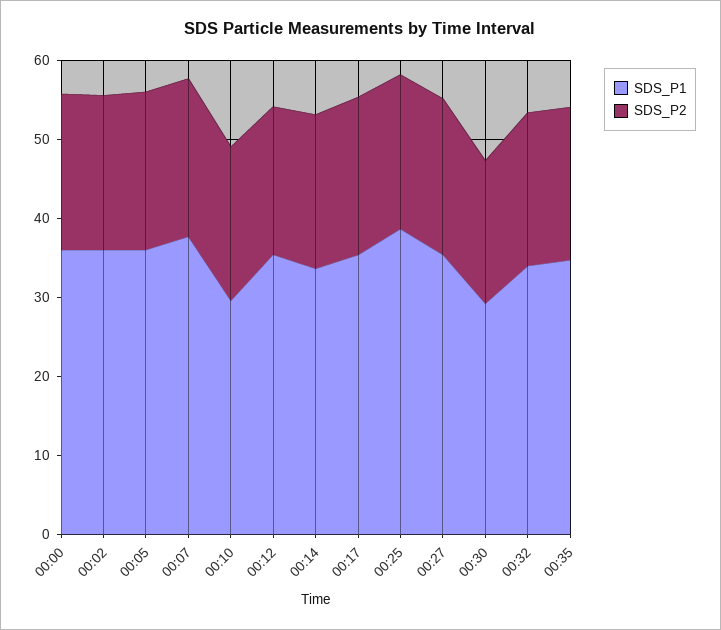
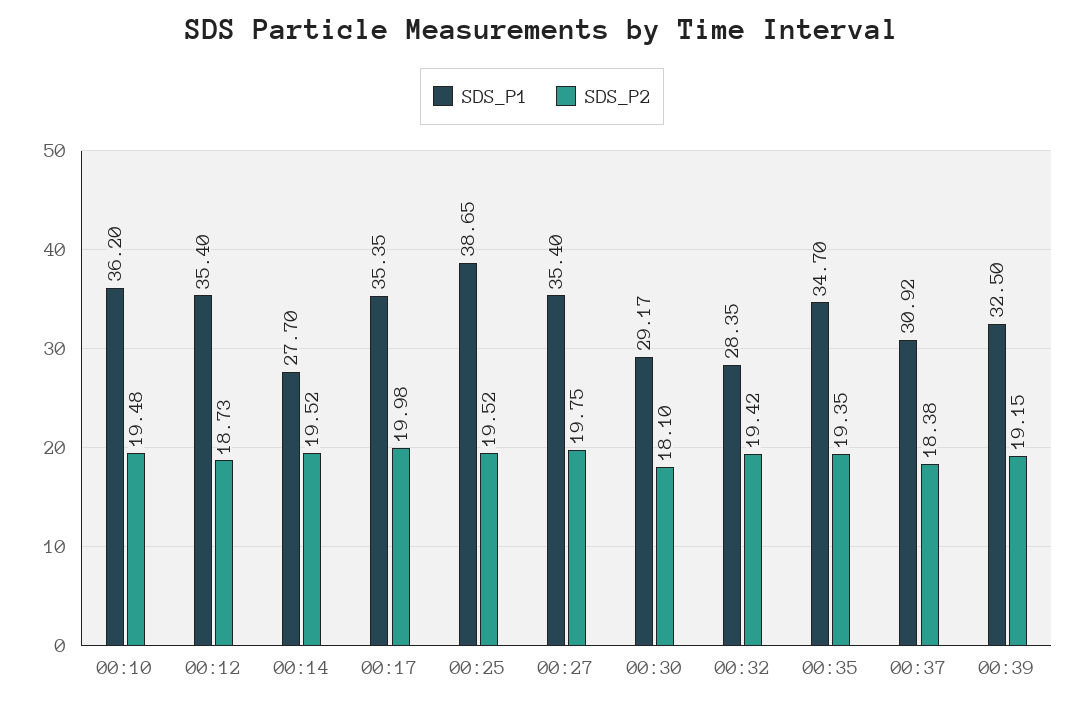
SDS_P1, 00:00: 36 -> none
SDS_P2, 00:00: 20 -> none
SDS_P1, 00:02: 36 -> none
SDS_P2, 00:02: 20 -> none
SDS_P1, 00:05: 36 -> none
SDS_P2, 00:05: 20 -> none
SDS_P1, 00:07: 38 -> none
SDS_P2, 00:07: 20 -> none
SDS_P1, 00:10: 30 -> 36.2
SDS_P1, 00:14: 34 -> 27.7
SDS_P1, 00:32: 34 -> 28.35
SDS_P1, 00:37: none -> 30.92
SDS_P2, 00:37: none -> 18.38
SDS_P1, 00:39: none -> 32.5
SDS_P2, 00:39: none -> 19.15

